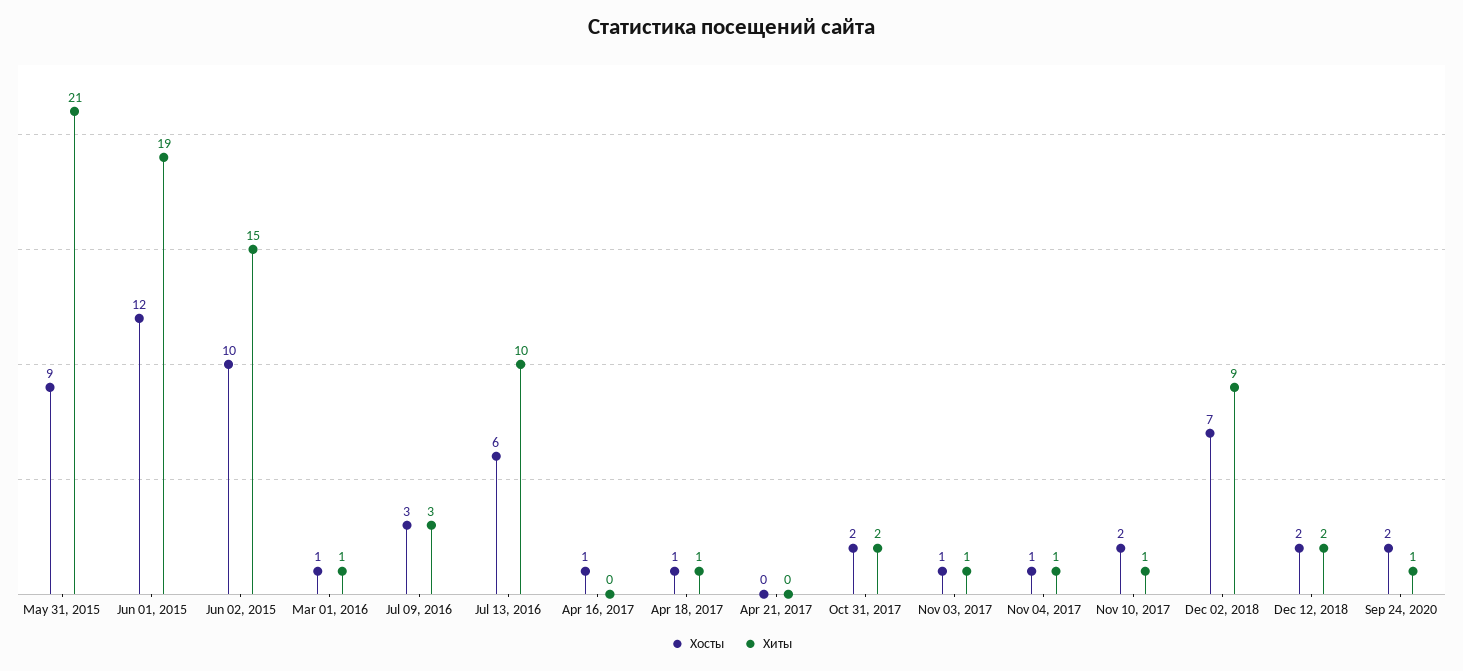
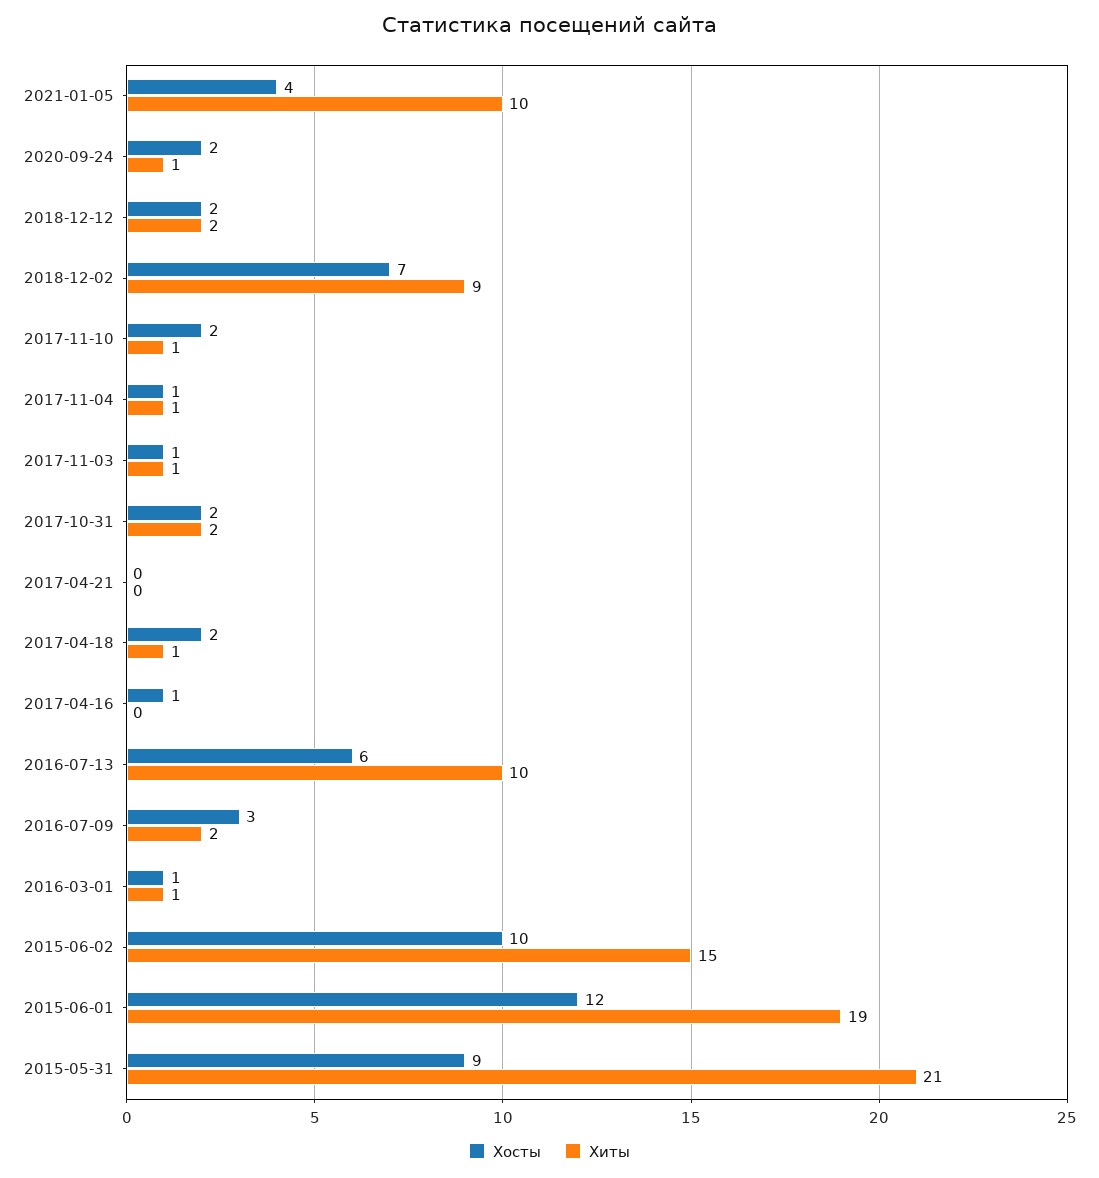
Хиты, Jul 09, 2016: 3 -> 2
Хосты, Apr 18, 2017: 1 -> 2
Хосты, 2021-01-05: none -> 4
Хиты, 2021-01-05: none -> 10

